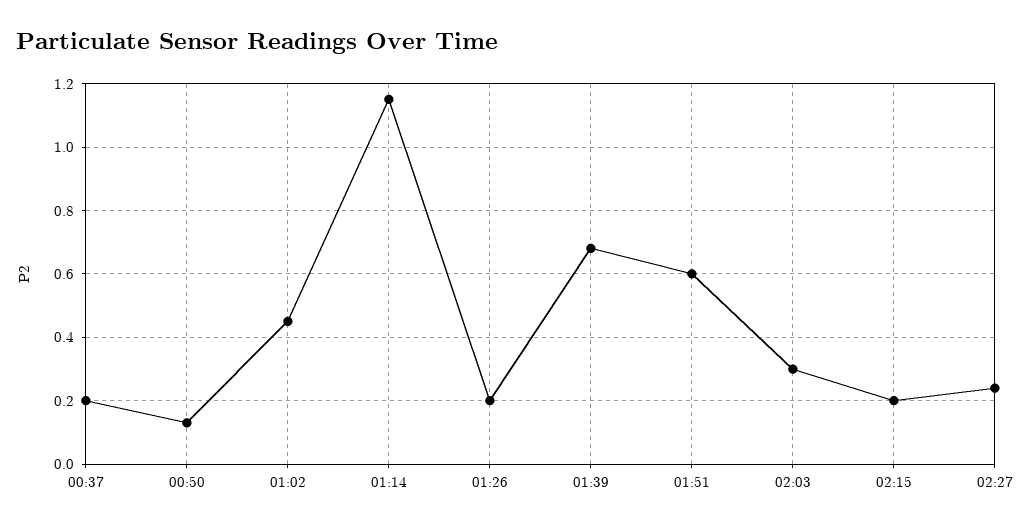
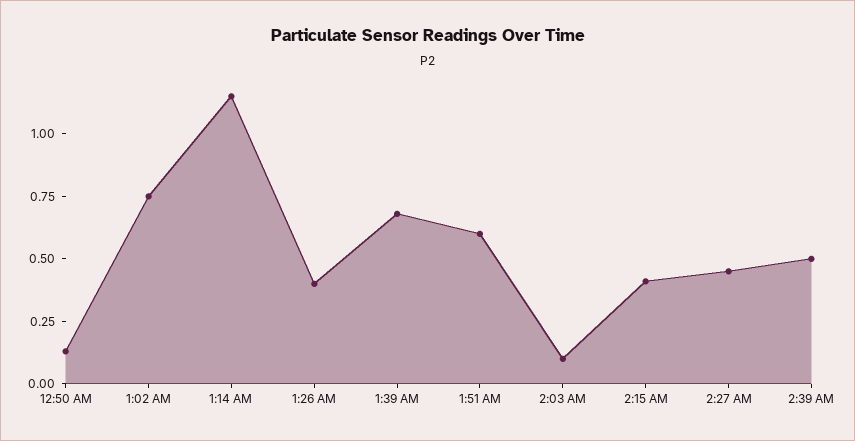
00:37: 0.2 -> none
01:02: 0.45 -> 0.75
01:26: 0.2 -> 0.4
02:03: 0.3 -> 0.1
02:15: 0.2 -> 0.4
02:27: 0.25 -> 0.45
2:39 AM: none -> 0.5

